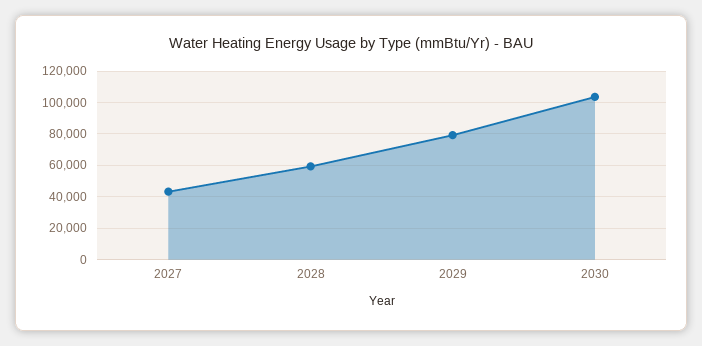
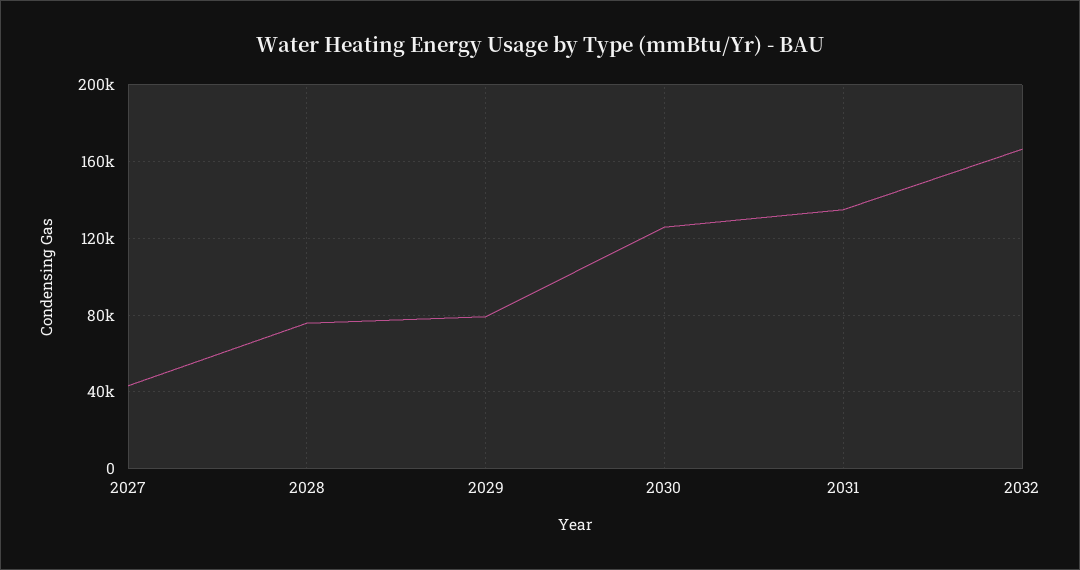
2028: 60000 -> 75000
2030: 105000 -> 125000
2031: none -> 135000
2032: none -> 165000

